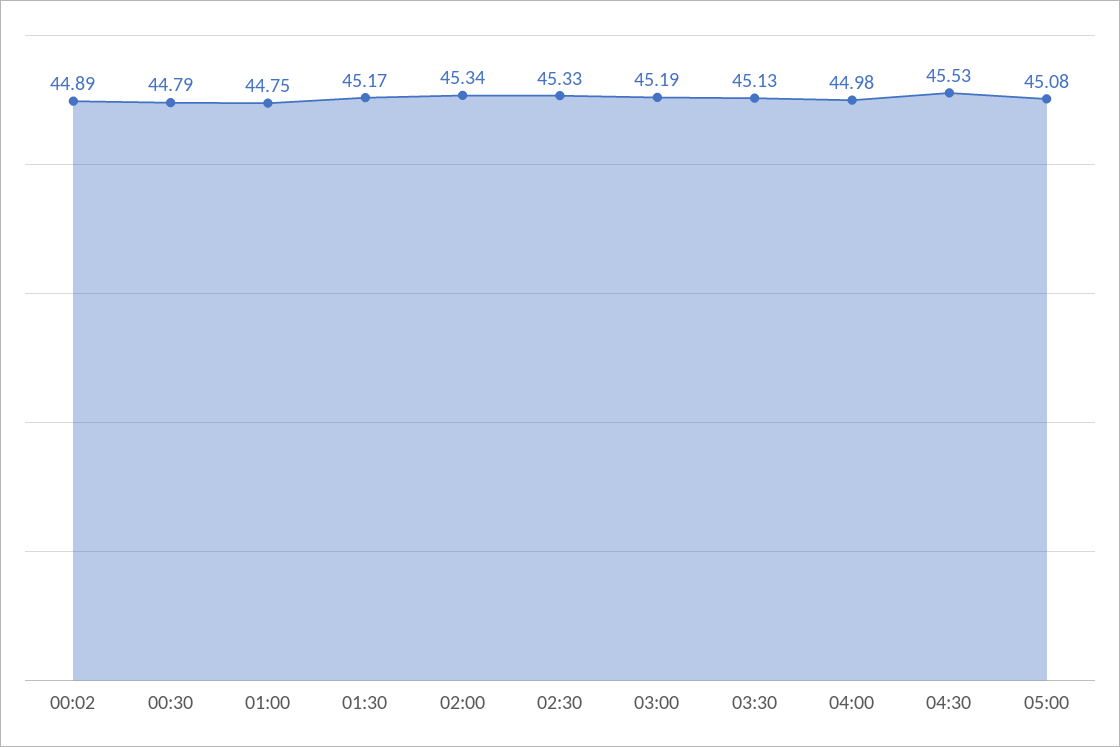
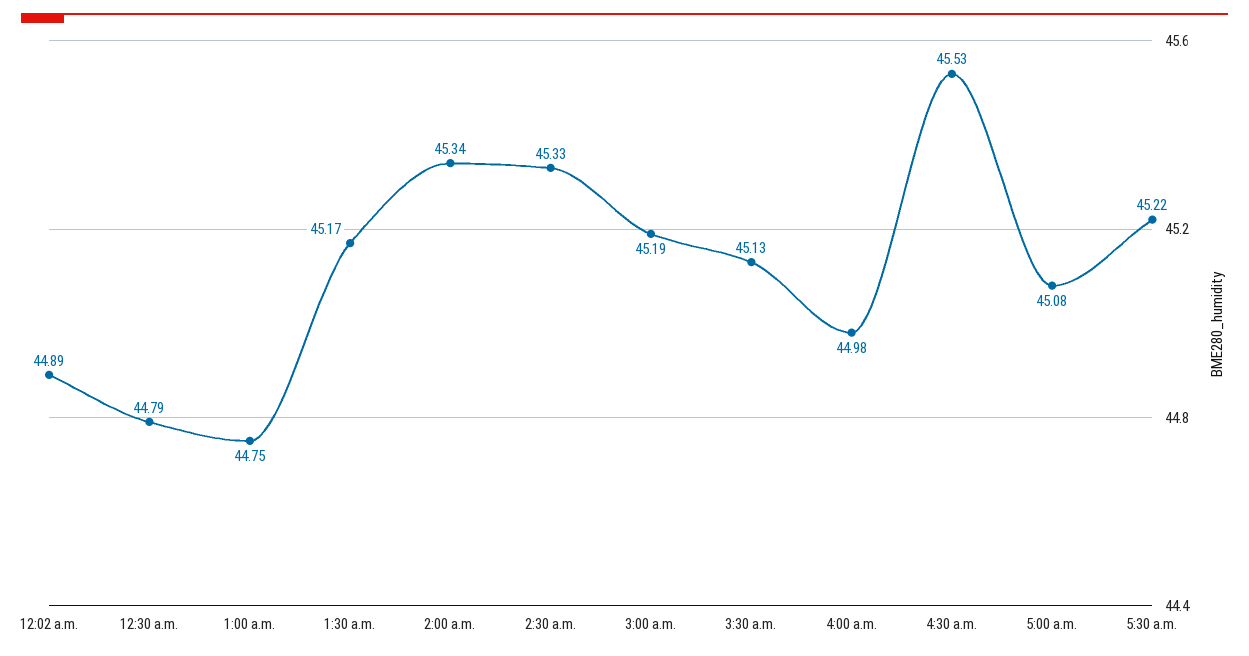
5:30 a.m.: none -> 45.22

